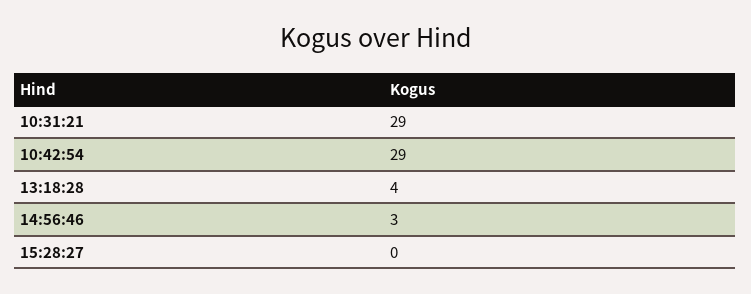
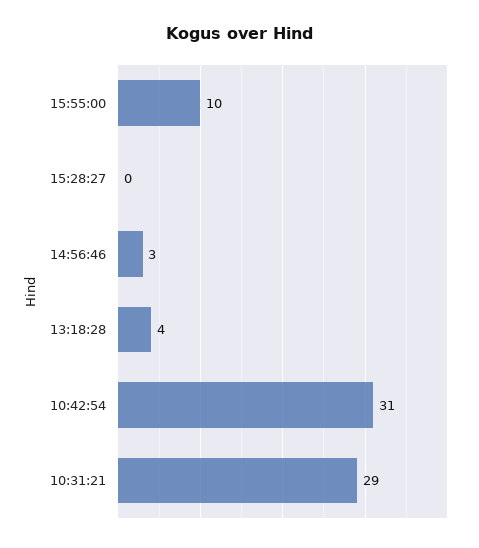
10:42:54: 29 -> 31
15:55:00: none -> 10

